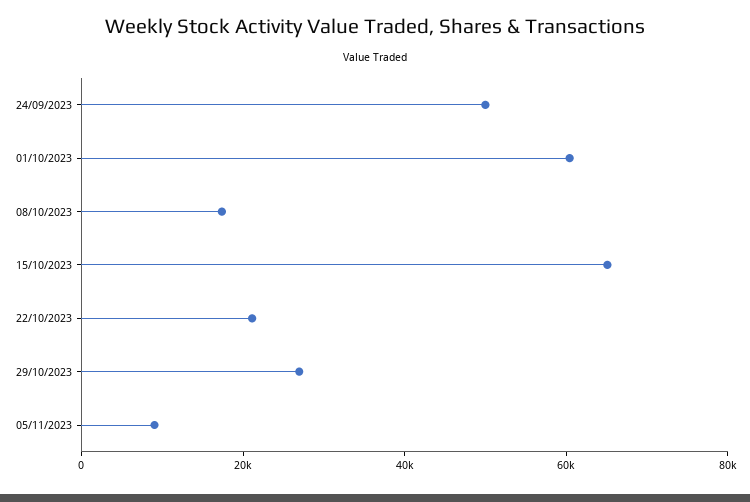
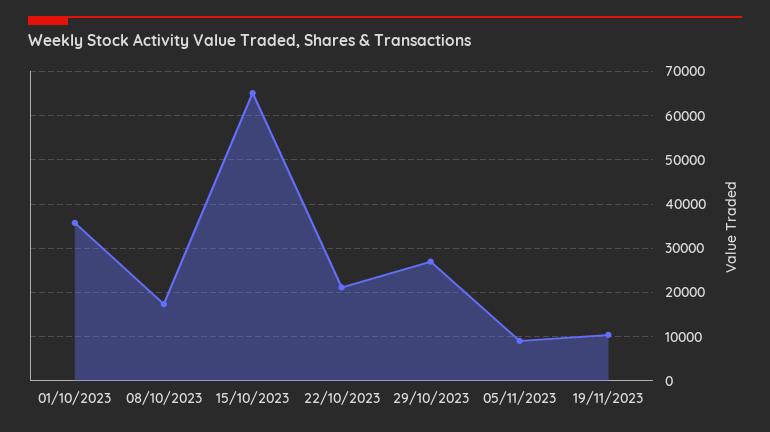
24/09/2023: 50000 -> none
01/10/2023: 60000 -> 36000
19/11/2023: none -> 10000

